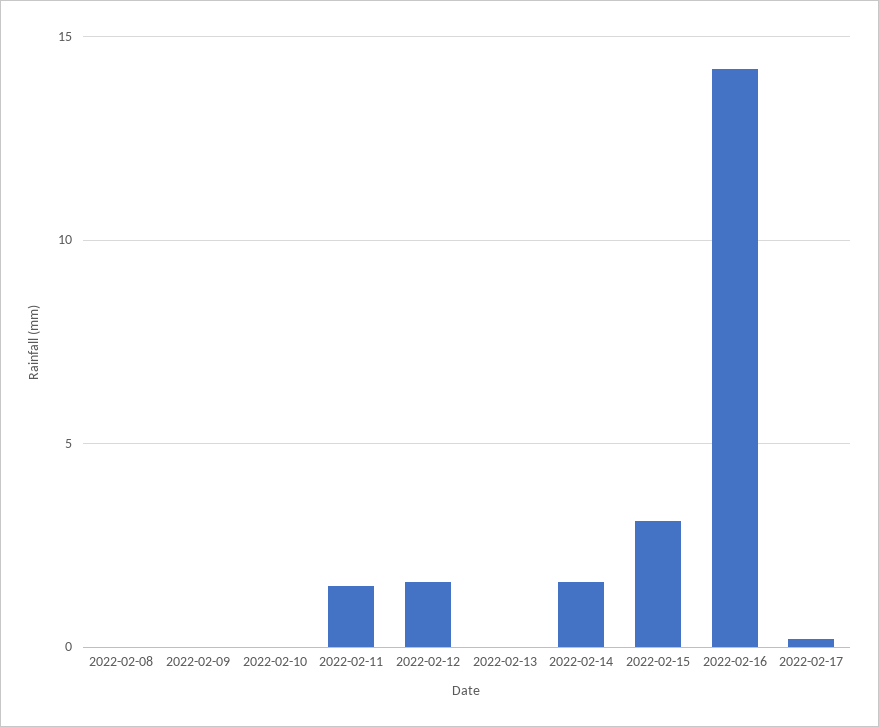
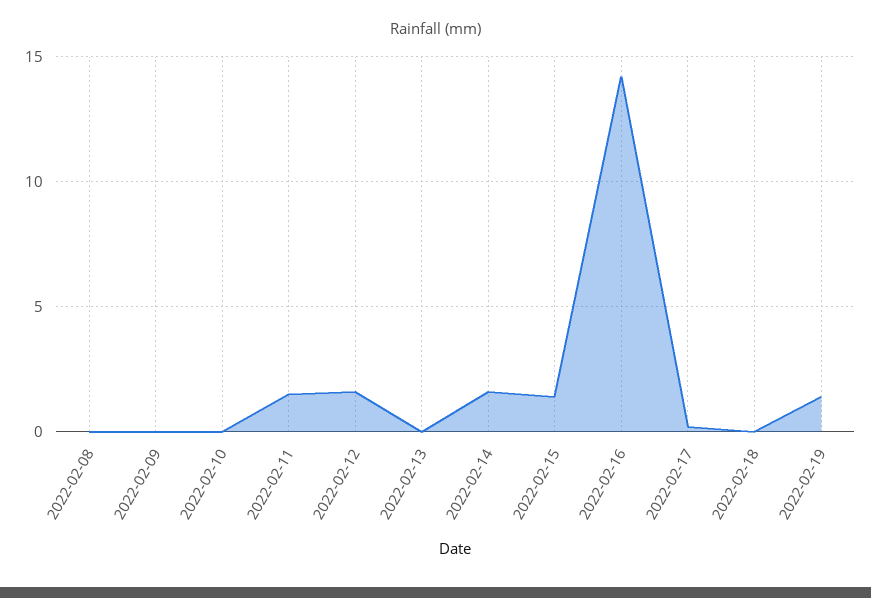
2022-02-15: 3 -> 1.5
2022-02-18: none -> 0
2022-02-19: none -> 1.5

